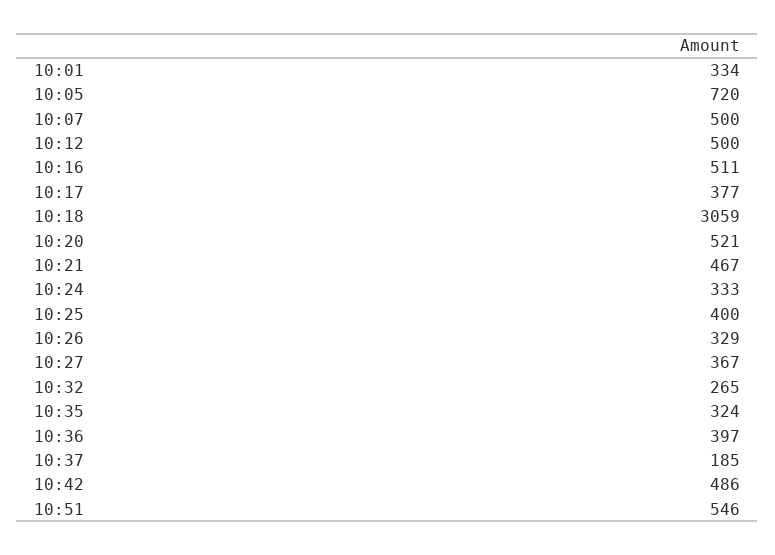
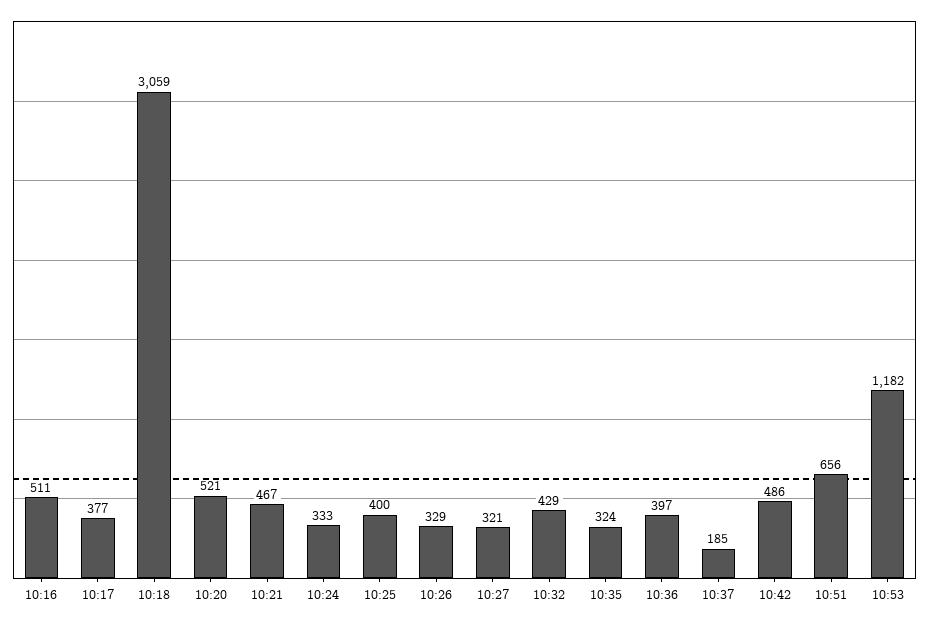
10:01: 334 -> none
10:05: 720 -> none
10:07: 500 -> none
10:12: 500 -> none
10:27: 367 -> 321
10:32: 265 -> 429
10:51: 546 -> 656
10:53: none -> 1182

